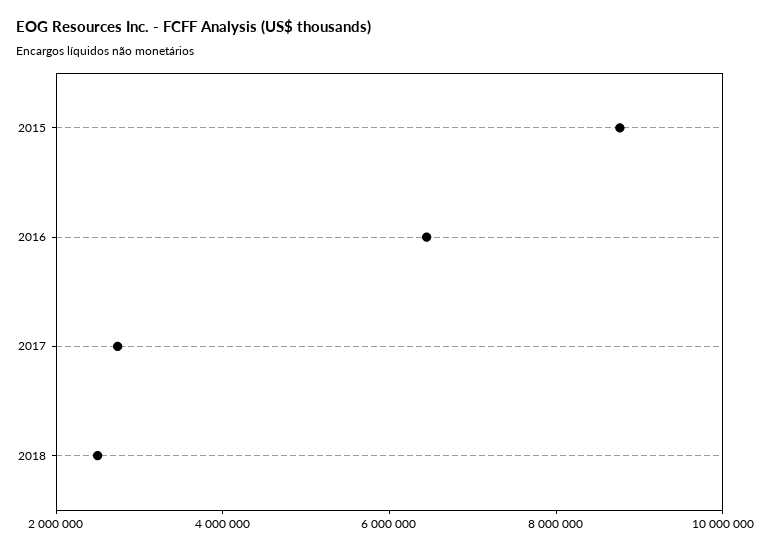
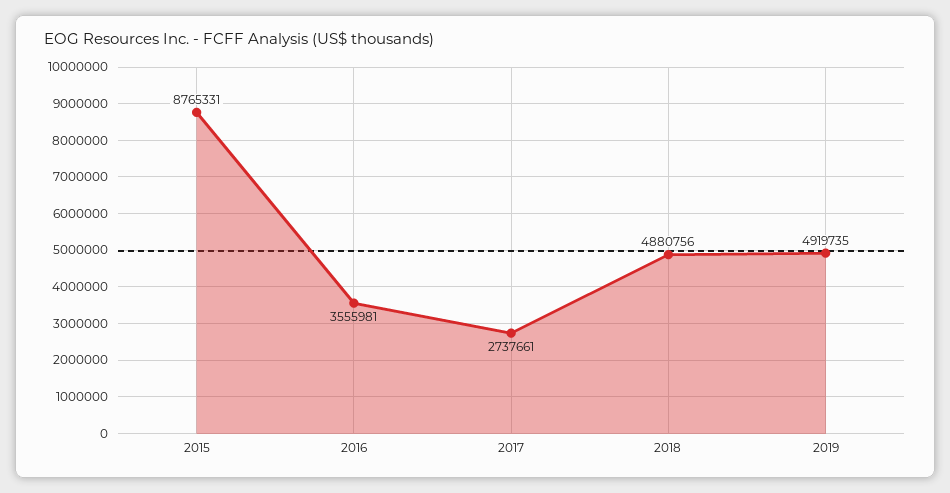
2016: 6500000 -> 3555981
2018: 2500000 -> 4880756
2019: none -> 4919735

